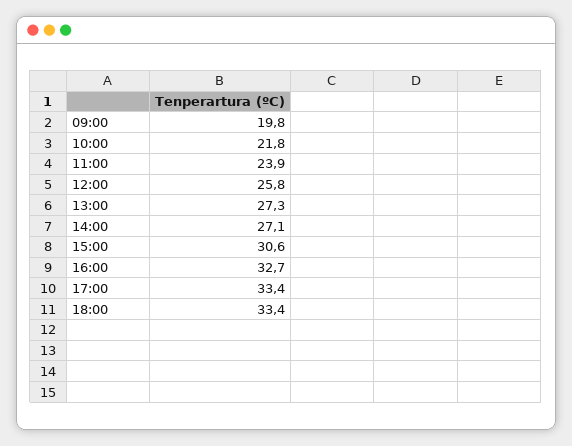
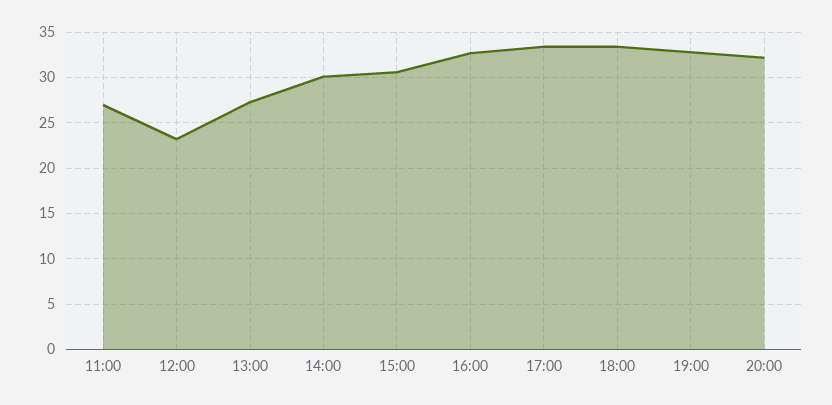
09:00: 19.8 -> none
10:00: 21.8 -> none
11:00: 23.9 -> 27
12:00: 25.8 -> 23
14:00: 27.1 -> 30
19:00: none -> 33
20:00: none -> 32

